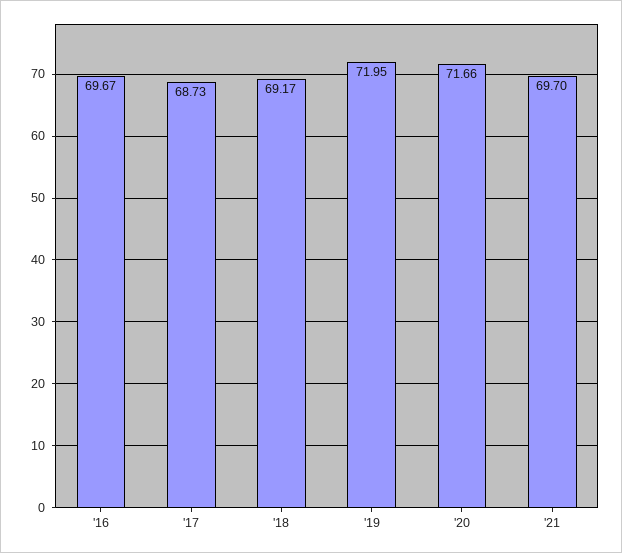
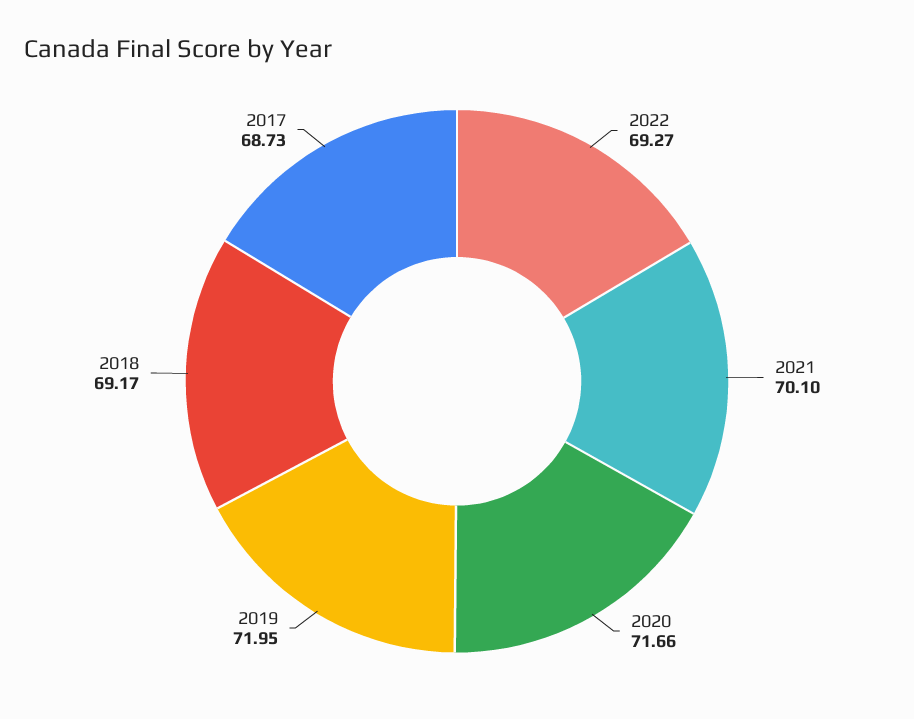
'16: 69.67 -> none
'21: 69.7 -> 70.1
2022: none -> 69.27

